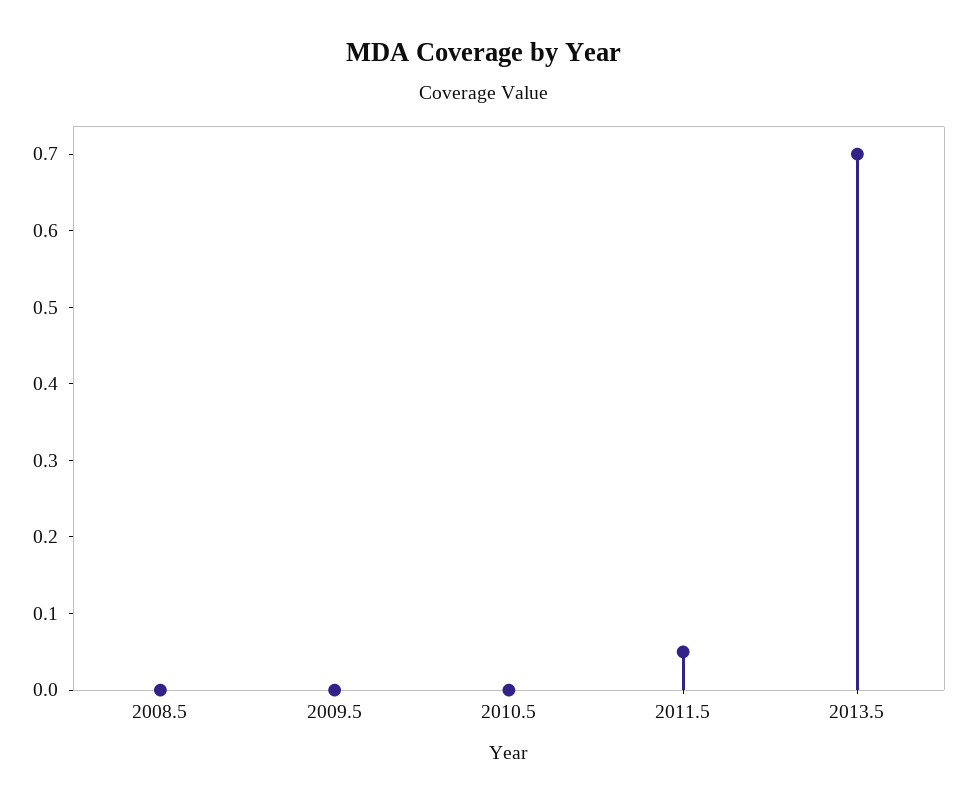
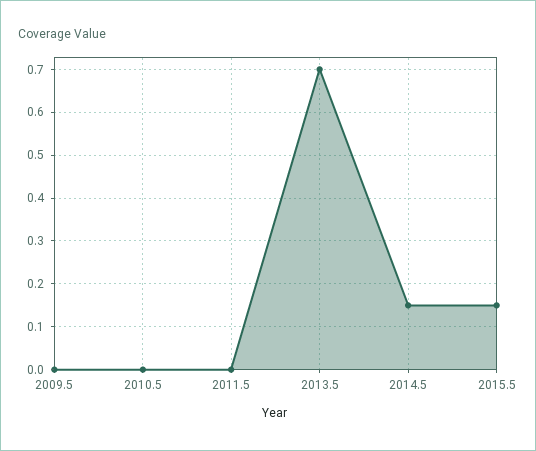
2008.5: 0 -> none
2011.5: 0.05 -> 0
2014.5: none -> 0.15
2015.5: none -> 0.15

